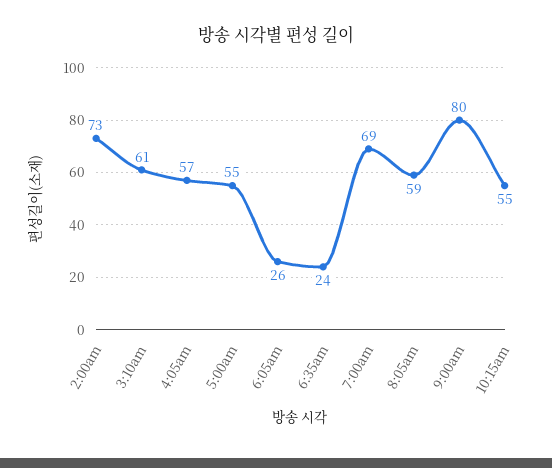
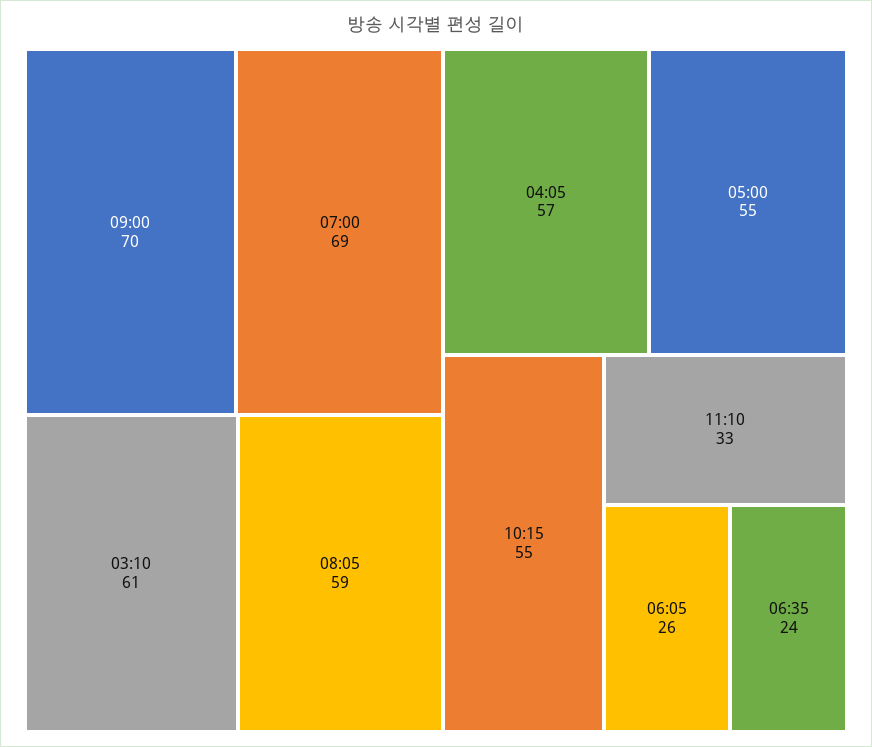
2:00am: 73 -> none
9:00am: 80 -> 70
11:10: none -> 33

